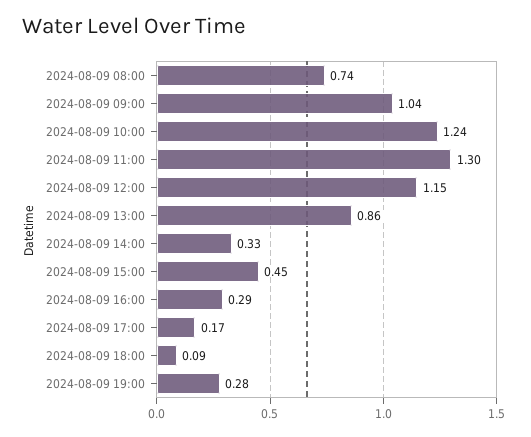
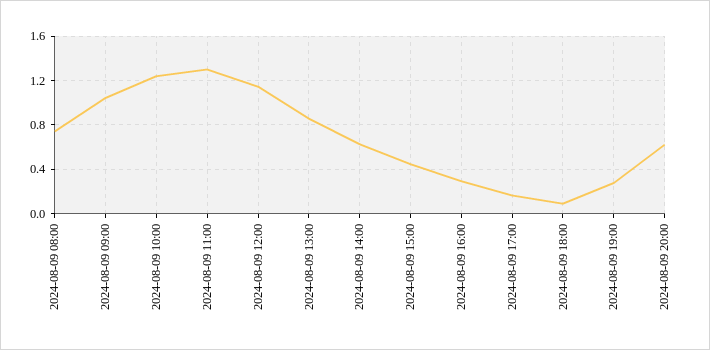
2024-08-09 14:00: 0.33 -> 0.6
2024-08-09 20:00: none -> 0.6

